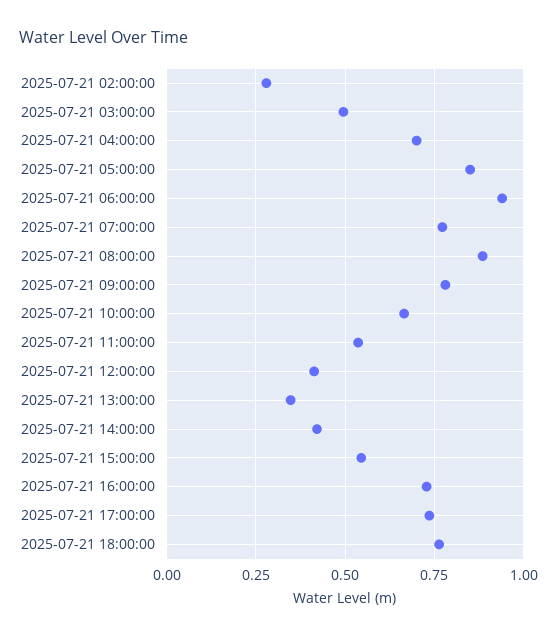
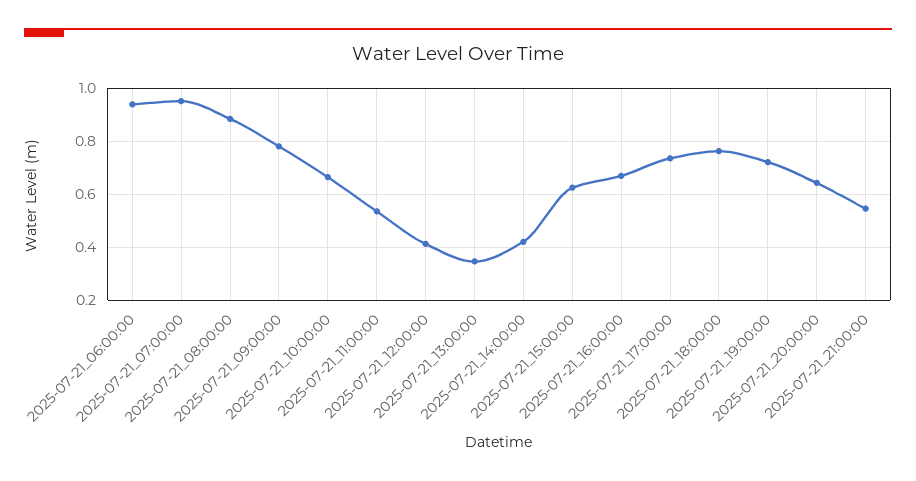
2025-07-21 02:00:00: 0.275 -> none
2025-07-21 03:00:00: 0.5 -> none
2025-07-21 04:00:00: 0.7 -> none
2025-07-21 05:00:00: 0.85 -> none
2025-07-21 07:00:00: 0.775 -> 0.95
2025-07-21 15:00:00: 0.55 -> 0.625
2025-07-21 16:00:00: 0.725 -> 0.675
2025-07-21_19:00:00: none -> 0.725
2025-07-21_20:00:00: none -> 0.65
2025-07-21_21:00:00: none -> 0.55

